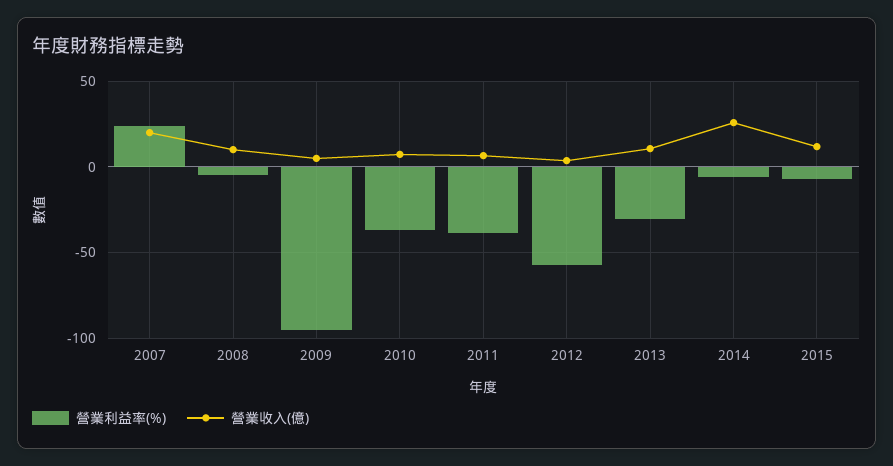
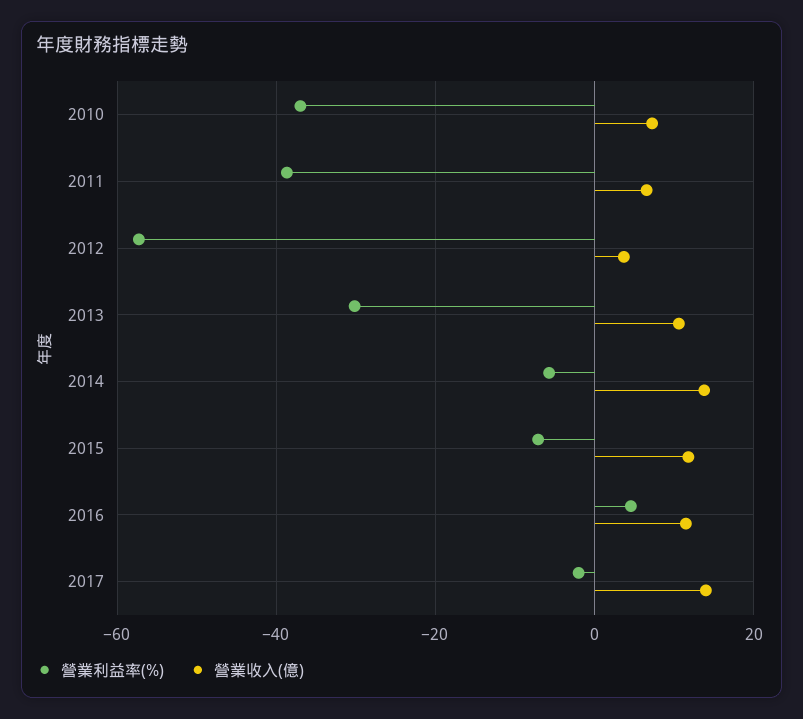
營業利益率(%), 2007: 25 -> none
營業收入(億), 2007: 20 -> none
營業利益率(%), 2008: -5 -> none
營業收入(億), 2008: 10 -> none
營業利益率(%), 2009: -95 -> none
營業收入(億), 2009: 5 -> none
營業收入(億), 2014: 25 -> 14
營業利益率(%), 2016: none -> 4
營業收入(億), 2016: none -> 12
營業利益率(%), 2017: none -> -2
營業收入(億), 2017: none -> 14

